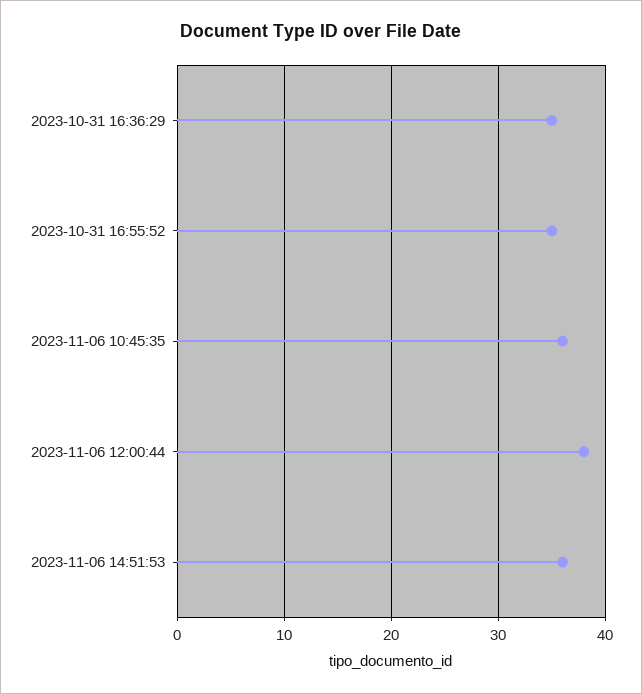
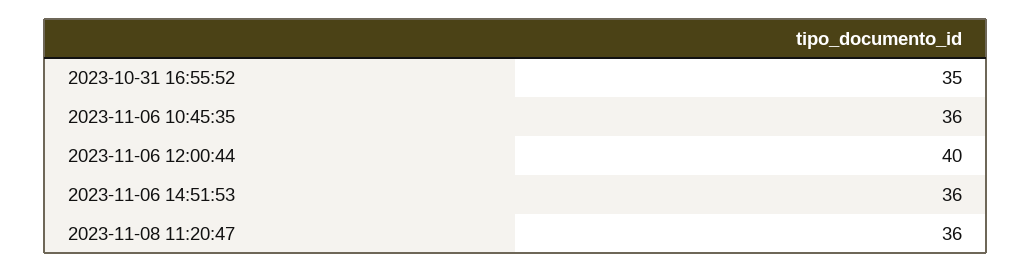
2023-10-31 16:36:29: 35 -> none
2023-11-06 12:00:44: 38 -> 40
2023-11-08 11:20:47: none -> 36

